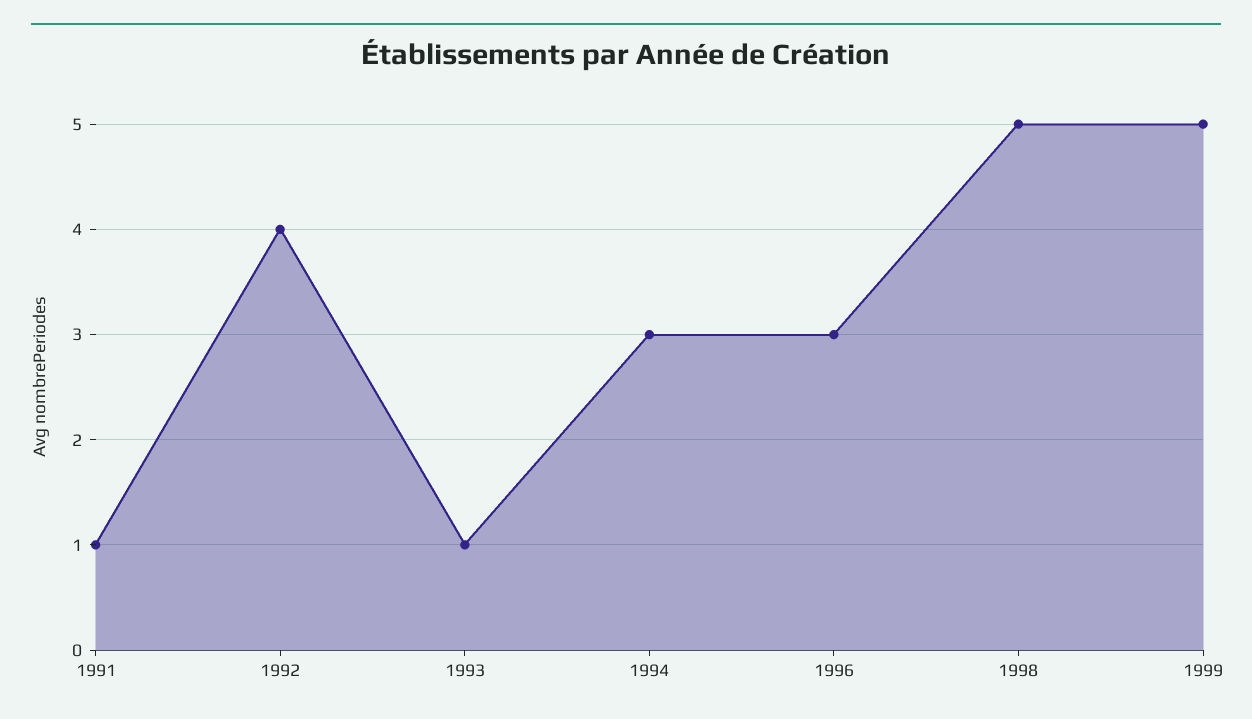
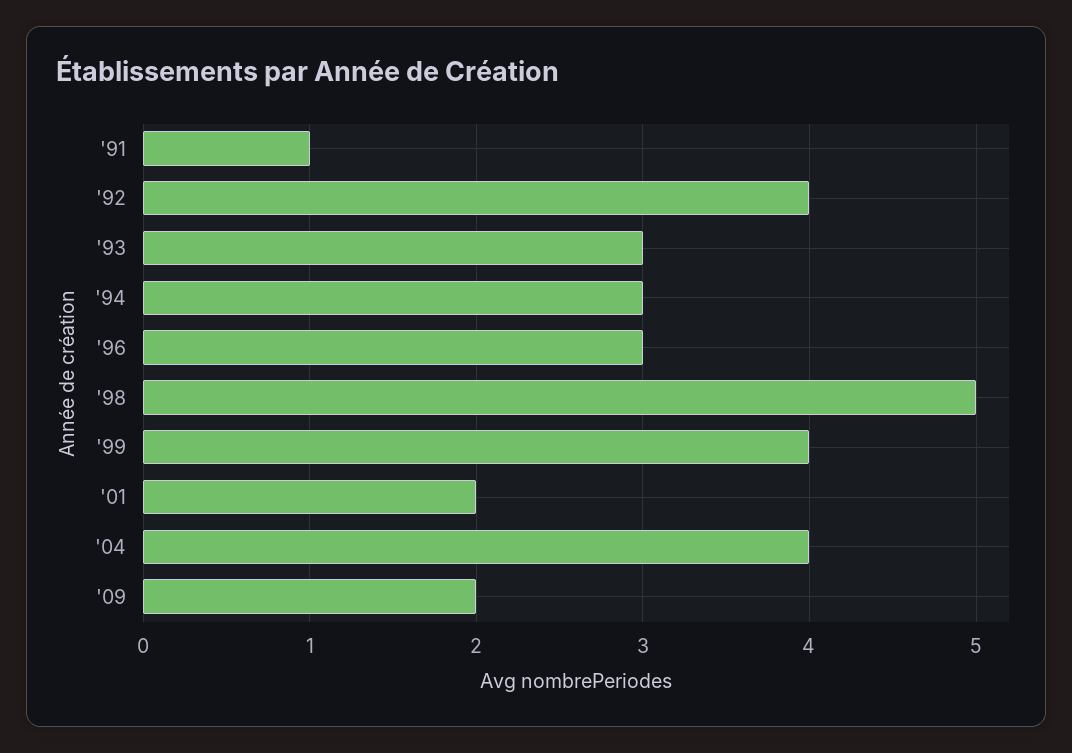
1993: 1 -> 3
1999: 5 -> 4
'01: none -> 2
'04: none -> 4
'09: none -> 2

